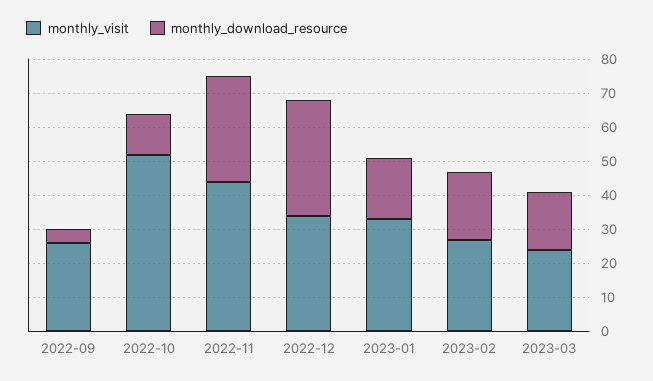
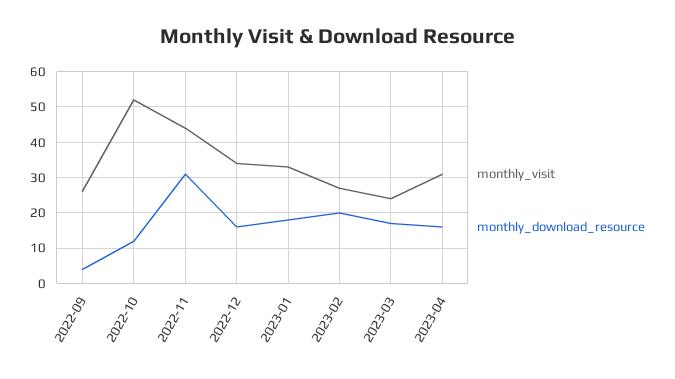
monthly_download_resource, 2022-12: 35 -> 15
monthly_visit, 2023-04: none -> 30
monthly_download_resource, 2023-04: none -> 15

